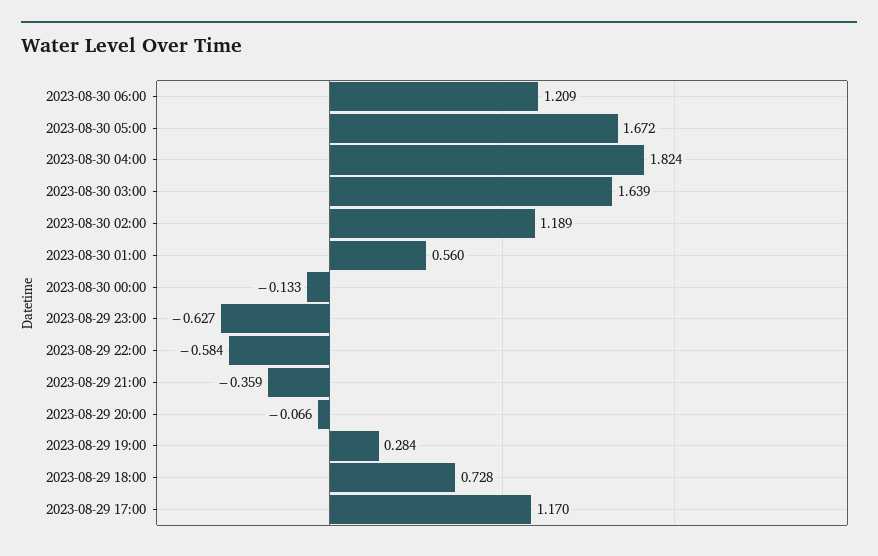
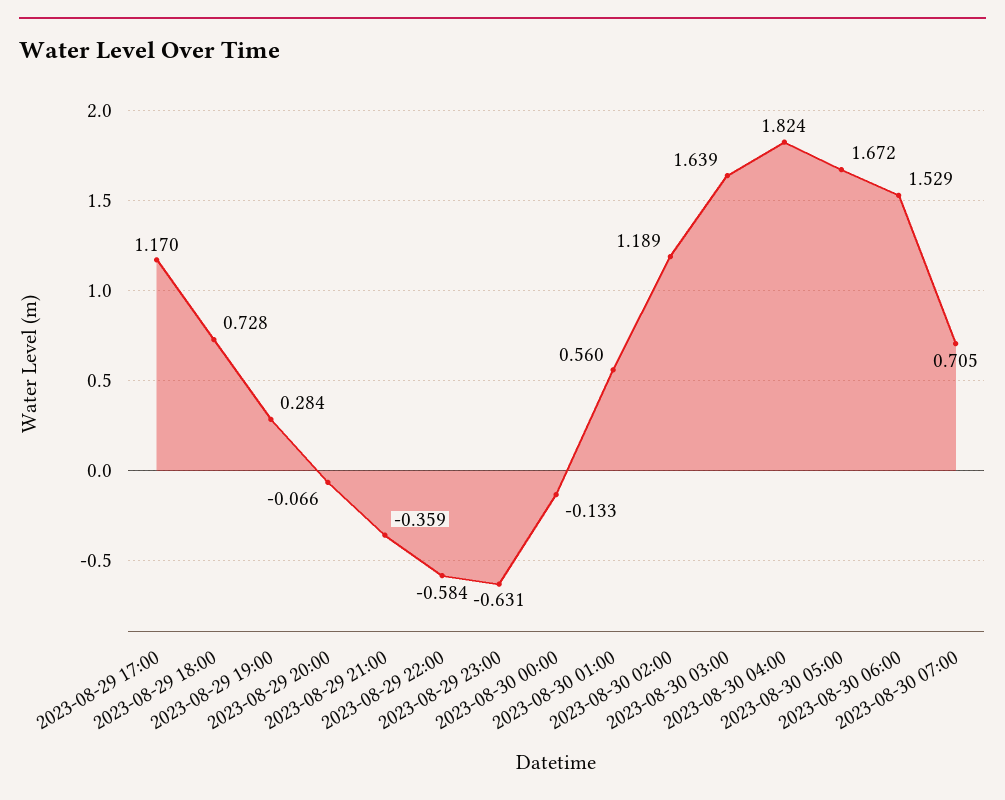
2023-08-30 06:00: 1.209 -> 1.529
2023-08-29 23:00: -0.627 -> -0.631
2023-08-30 07:00: none -> 0.705

